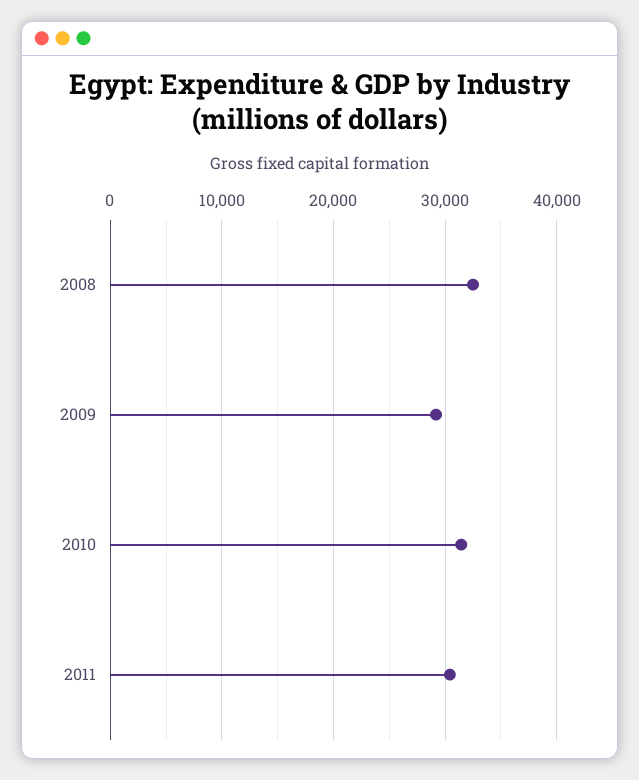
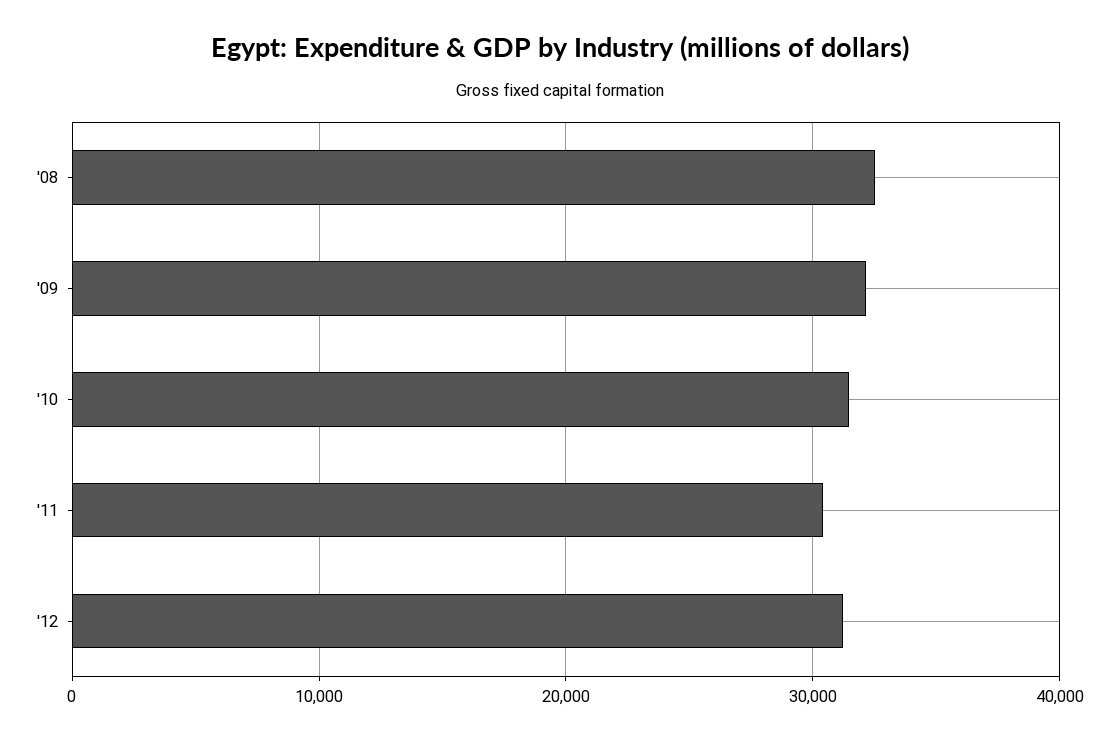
2009: 29000 -> 32000
'12: none -> 31000

